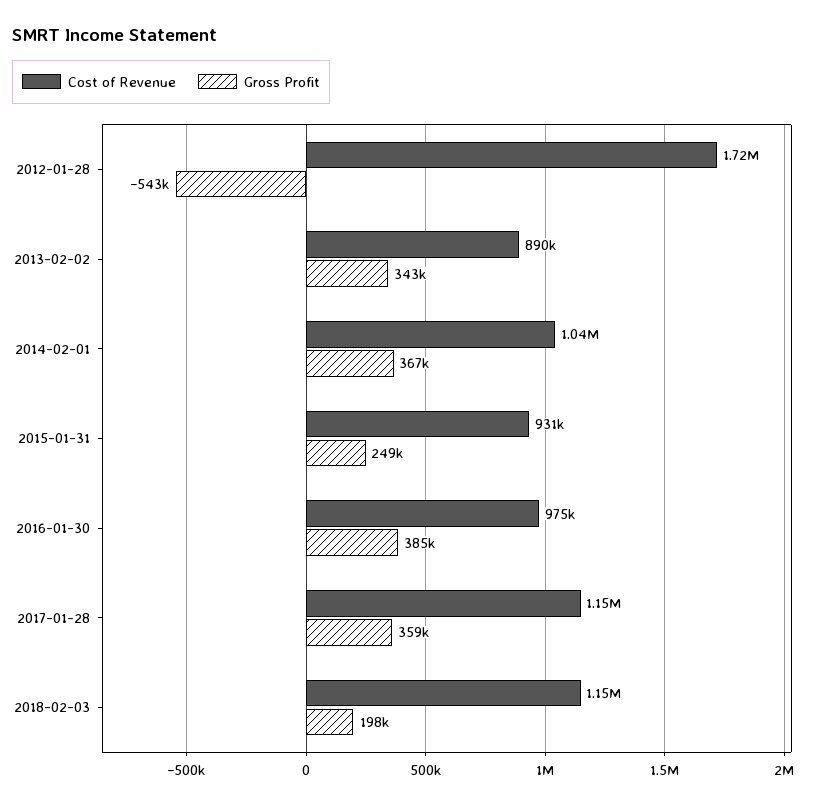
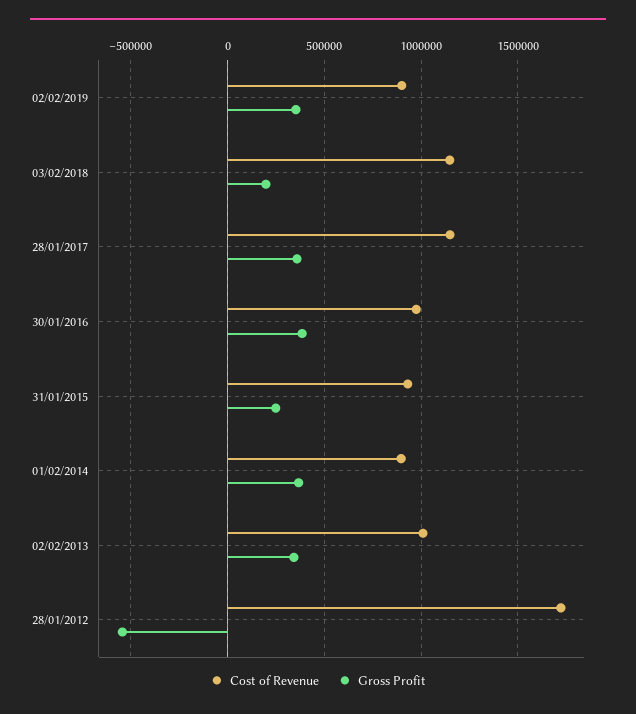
Cost of Revenue, 2013-02-02: 890000 -> 1000000
Cost of Revenue, 2014-02-01: 1040000 -> 900000
Cost of Revenue, 02/02/2019: none -> 900000
Gross Profit, 02/02/2019: none -> 350000

